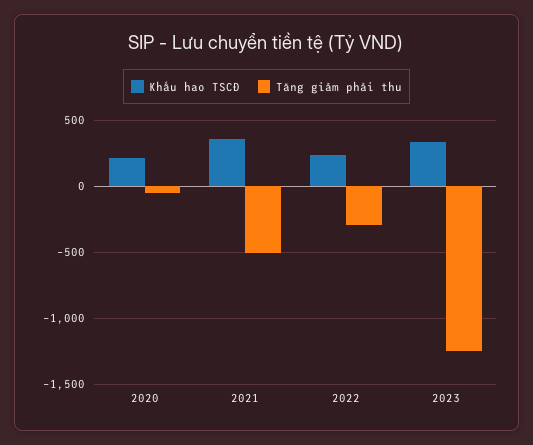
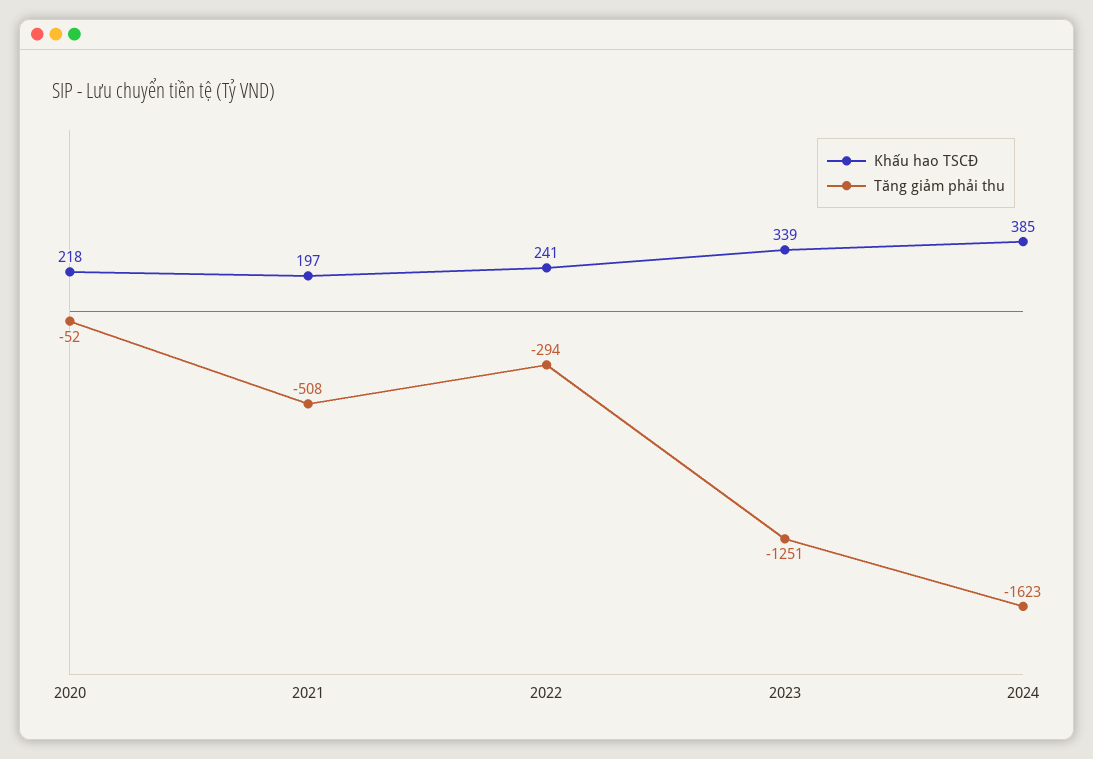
Khấu hao TSCĐ, 2021: 350 -> 197
Khấu hao TSCĐ, 2024: none -> 385
Tăng giảm phải thu, 2024: none -> -1623

